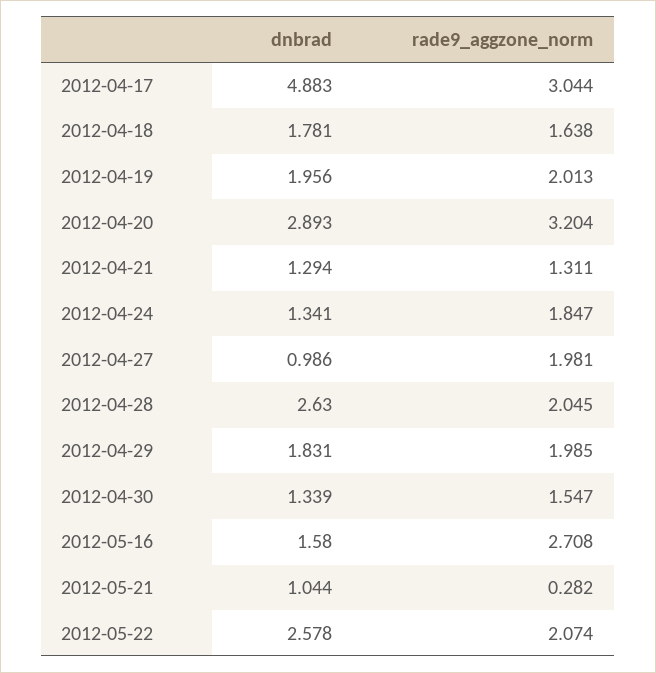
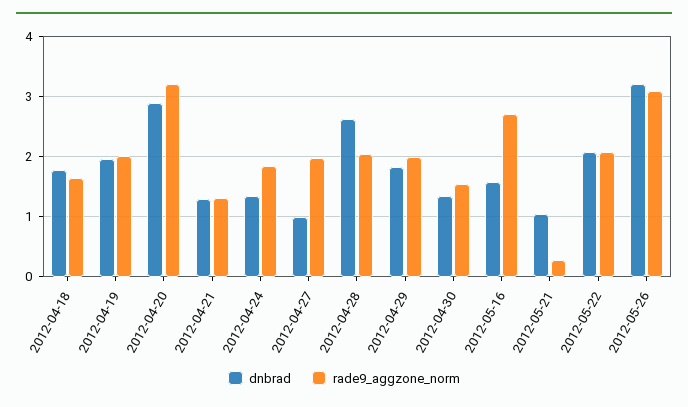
dnbrad, 2012-04-17: 4.883 -> none
rade9_aggzone_norm, 2012-04-17: 3.044 -> none
dnbrad, 2012-05-22: 2.578 -> 2.1
dnbrad, 2012-05-26: none -> 3.2
rade9_aggzone_norm, 2012-05-26: none -> 3.1

